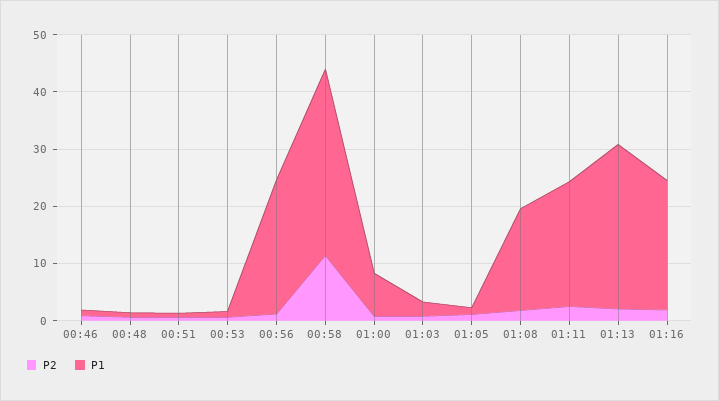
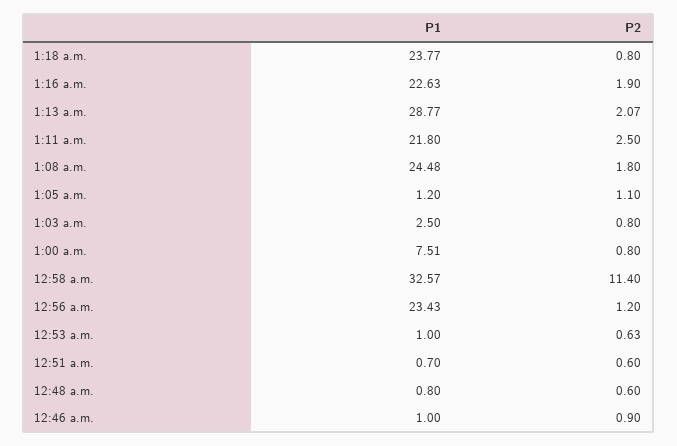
P1, 01:08: 18 -> 24.48
P1, 1:18 a.m.: none -> 23.77
P2, 1:18 a.m.: none -> 0.8

